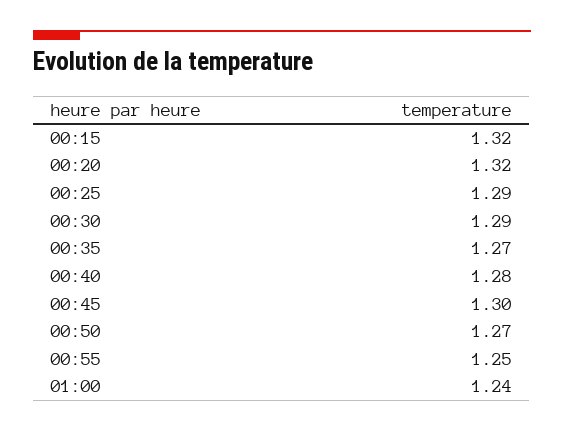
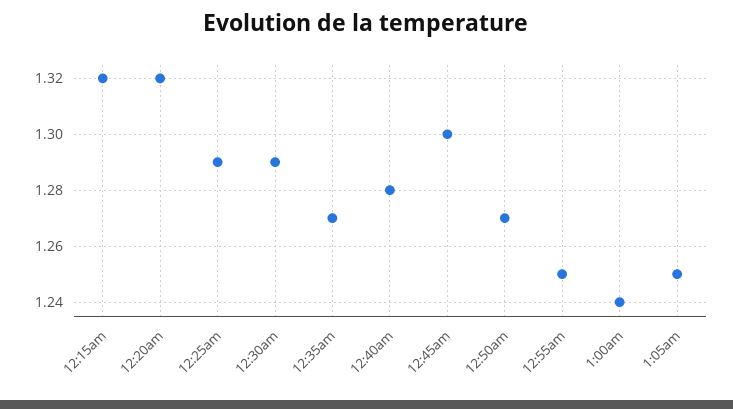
1:05am: none -> 1.25

